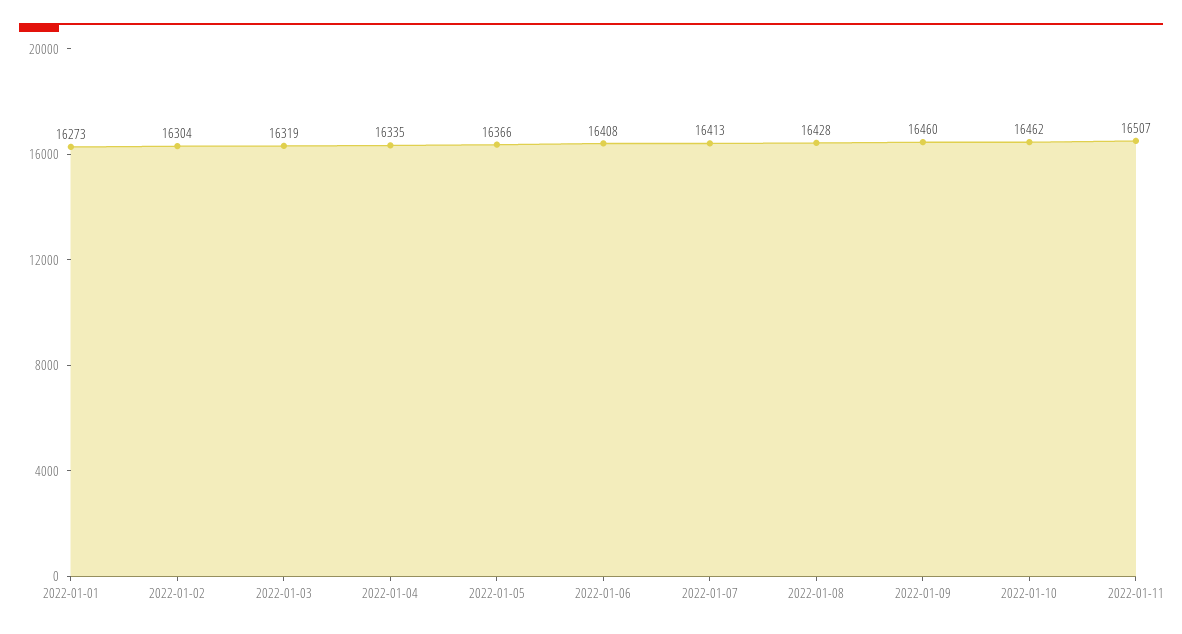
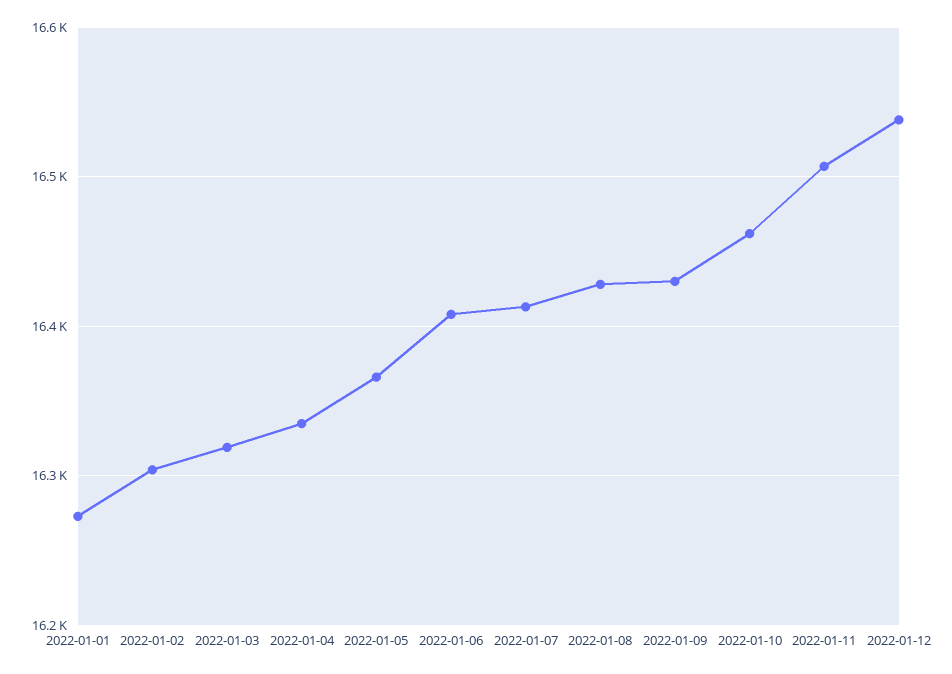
2022-01-09: 16460 -> 16430
2022-01-12: none -> 16540

